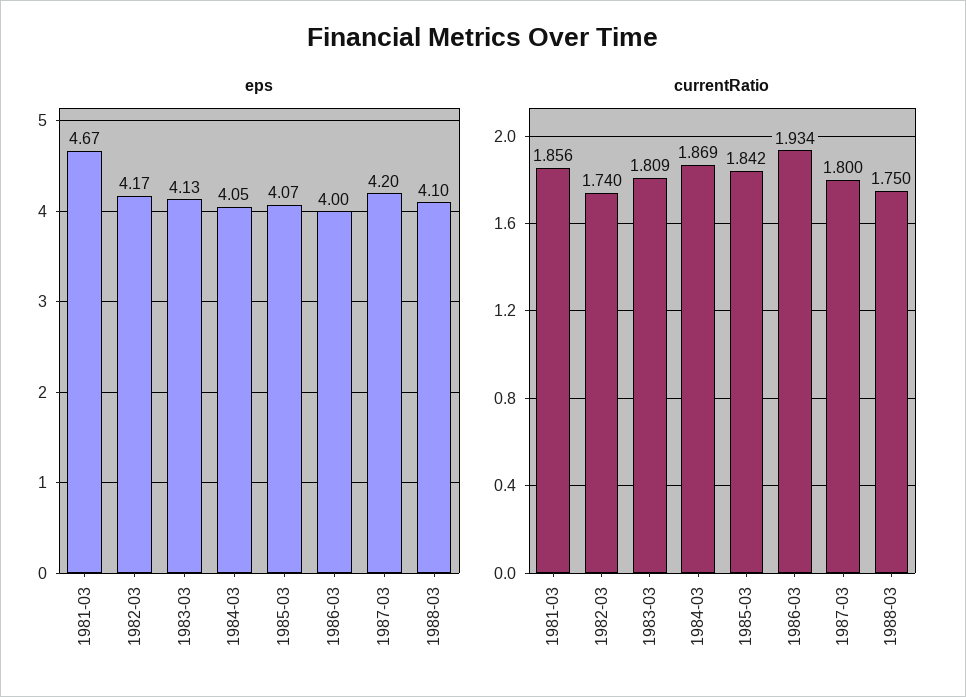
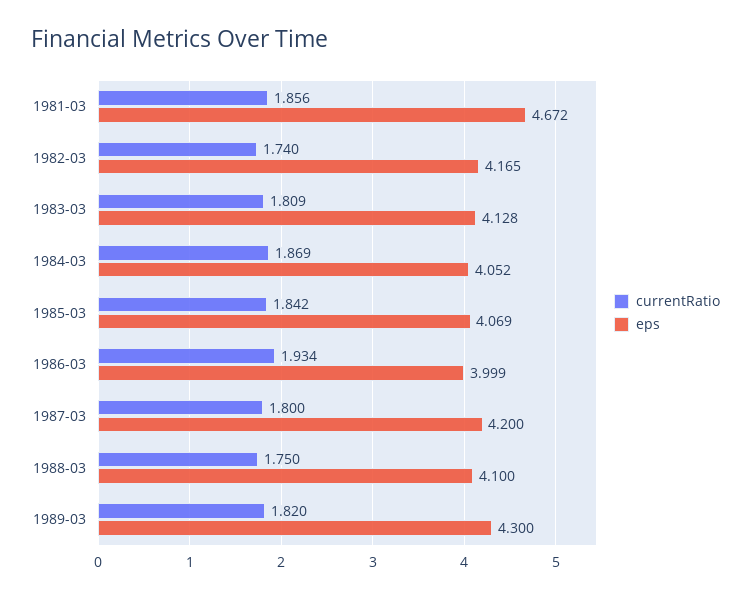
currentRatio, 1989-03: none -> 1.82
eps, 1989-03: none -> 4.3

